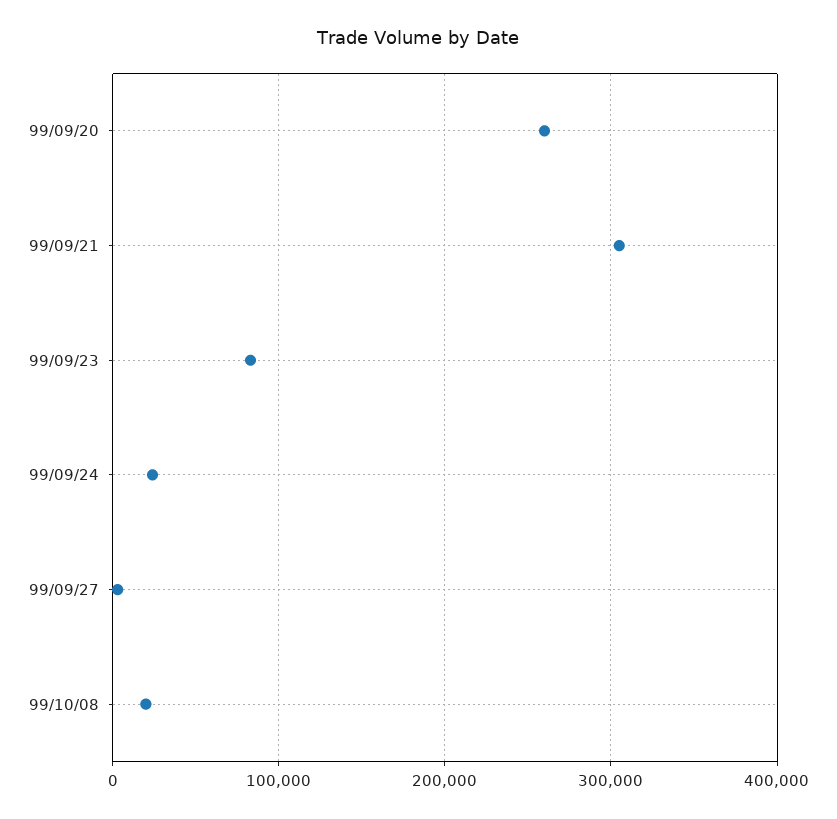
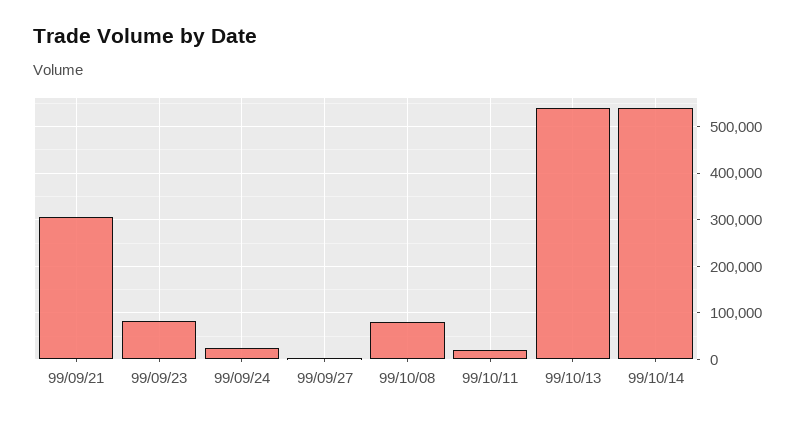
99/09/20: 260000 -> none
99/10/08: 20000 -> 80000
99/10/11: none -> 20000
99/10/13: none -> 540000
99/10/14: none -> 540000

